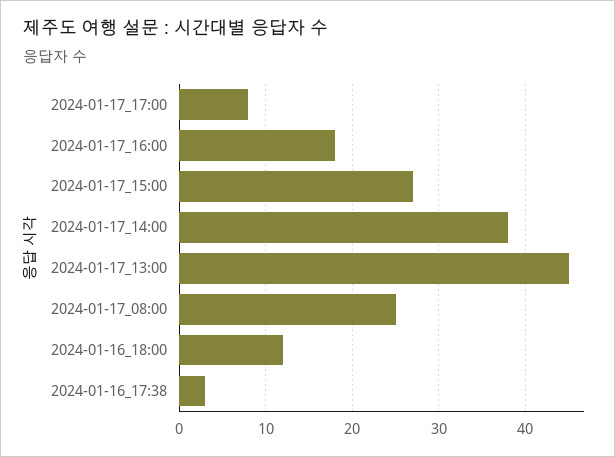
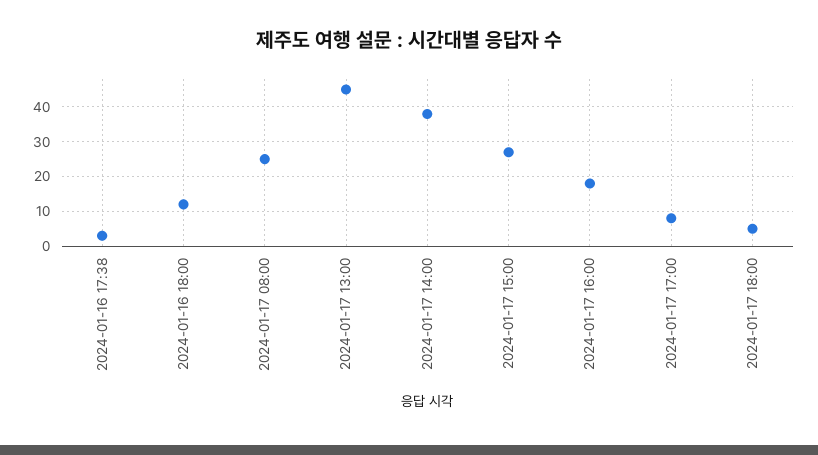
2024-01-17 18:00: none -> 5

